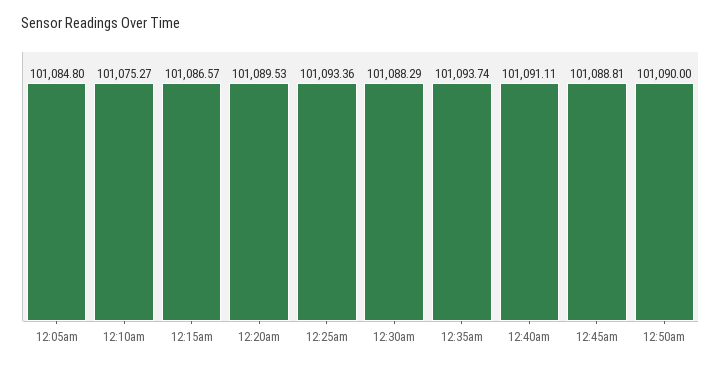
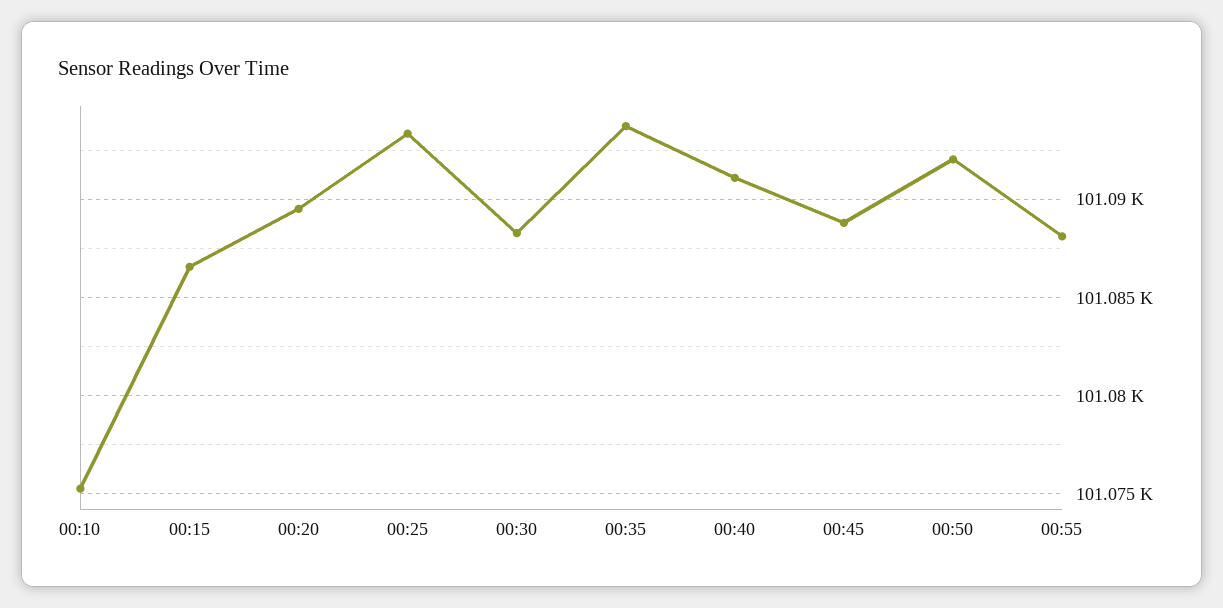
12:05am: 101084.8 -> none
12:50am: 101090 -> 101092
00:55: none -> 101088

